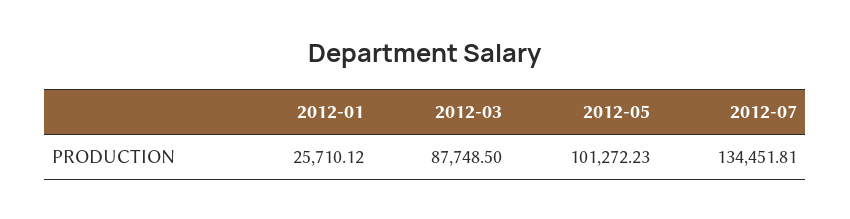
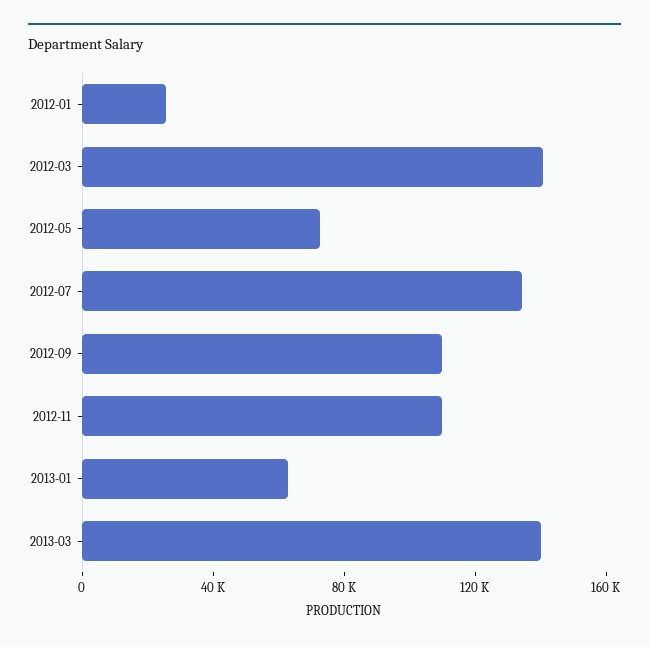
2012-03: 87748.5 -> 140000
2012-05: 101272.23 -> 70000
2012-09: none -> 110000
2012-11: none -> 110000
2013-01: none -> 60000
2013-03: none -> 140000

